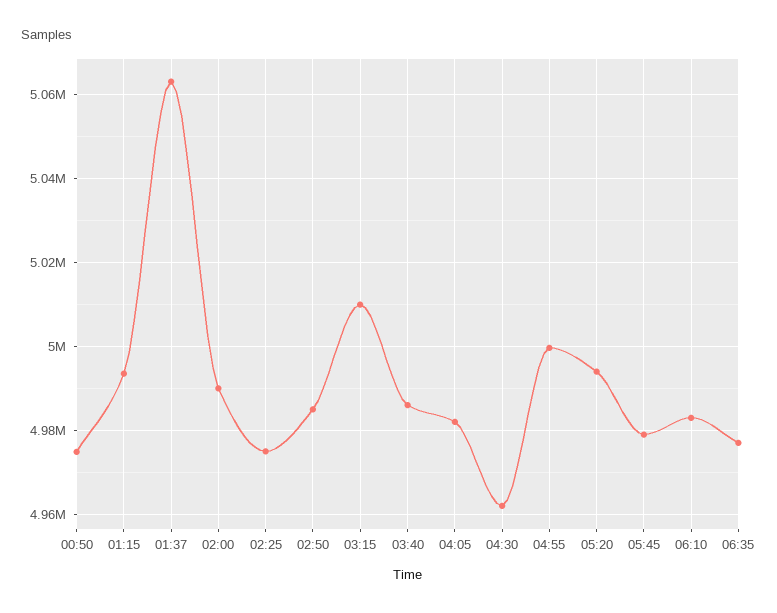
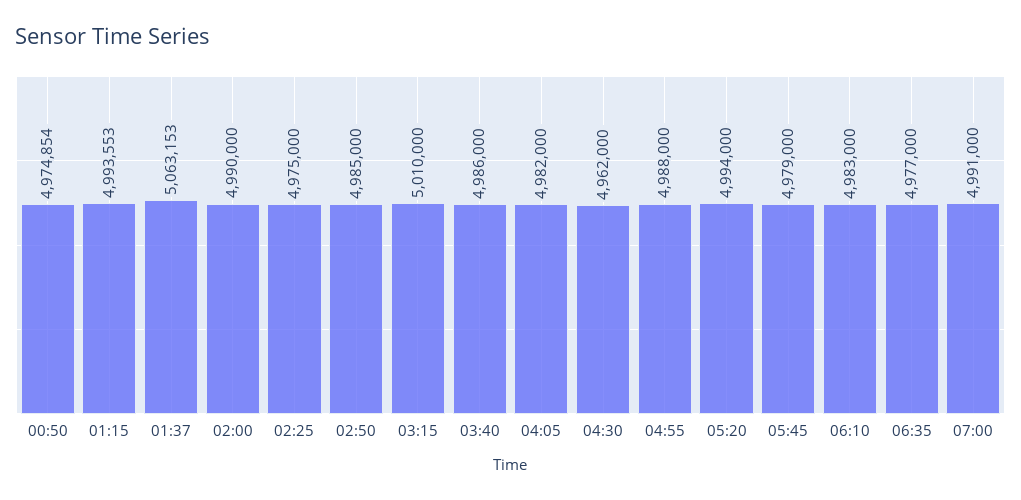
04:55: 5000000 -> 4988000
07:00: none -> 4991000

